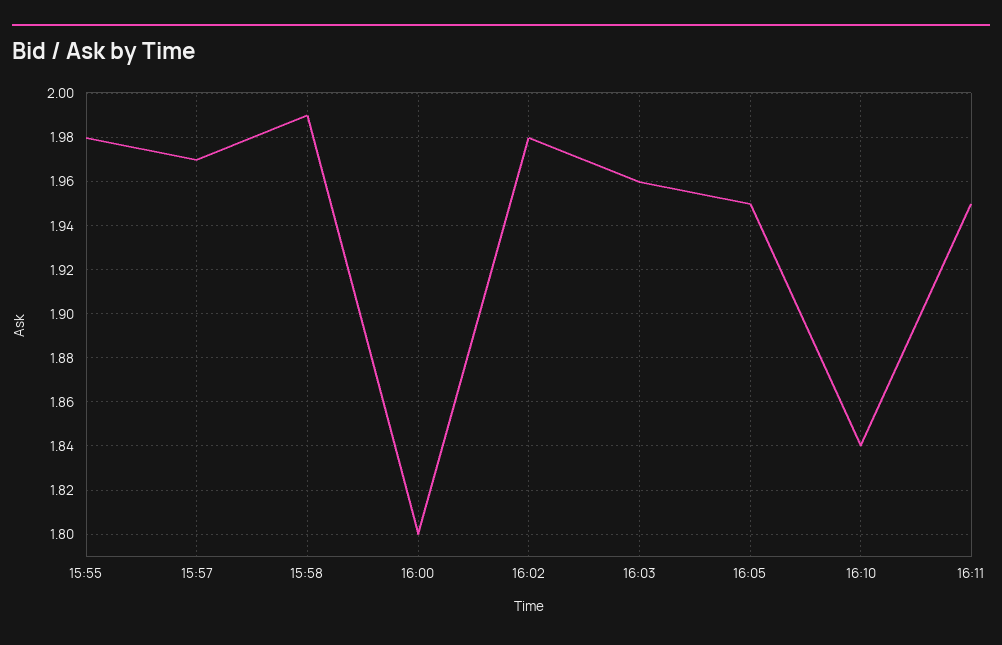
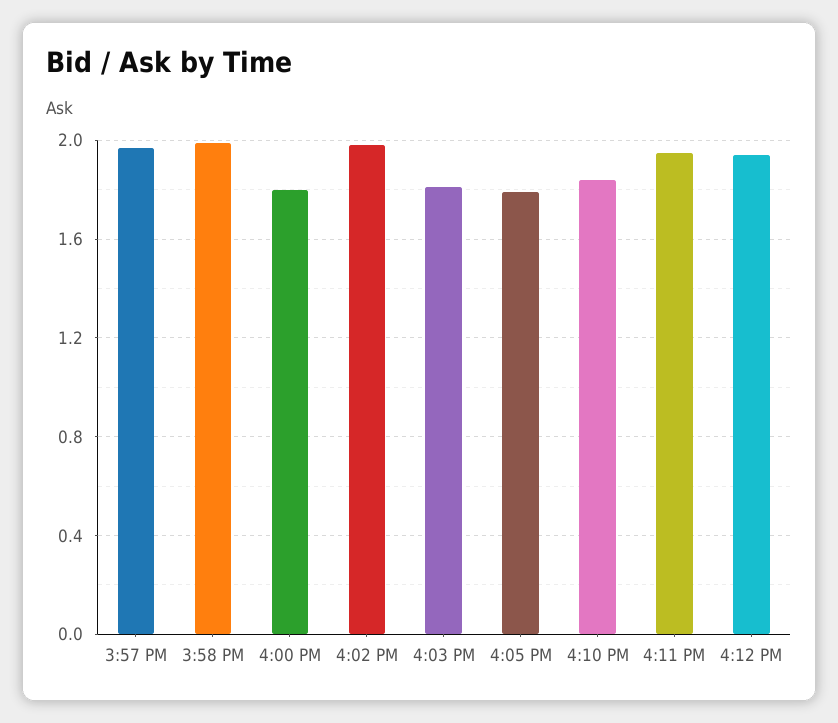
15:55: 1.98 -> none
16:03: 1.96 -> 1.8
16:05: 1.95 -> 1.8
4:12 PM: none -> 1.95

